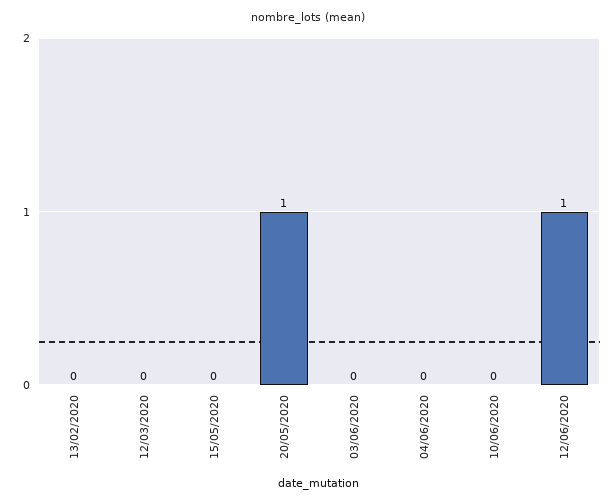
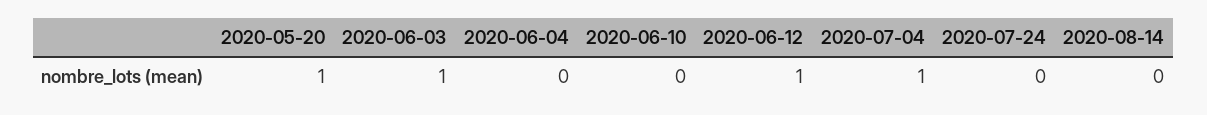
13/02/2020: 0 -> none
12/03/2020: 0 -> none
15/05/2020: 0 -> none
03/06/2020: 0 -> 1
2020-07-04: none -> 1
2020-07-24: none -> 0
2020-08-14: none -> 0

